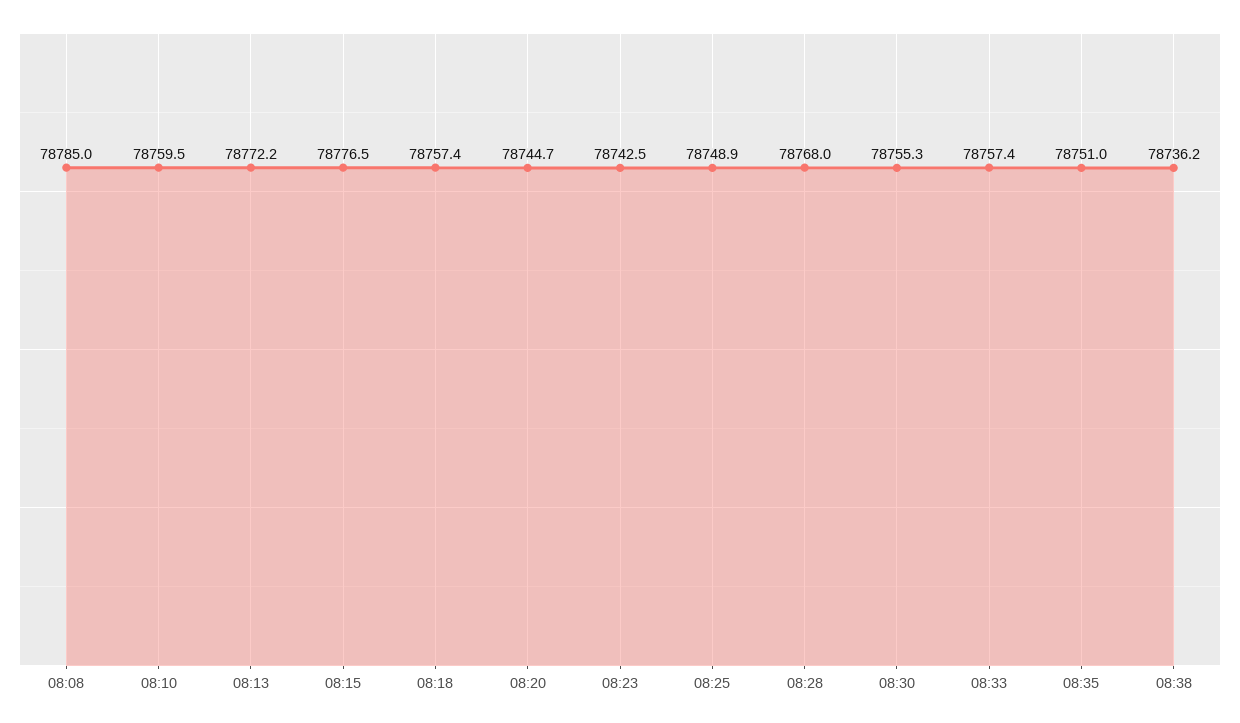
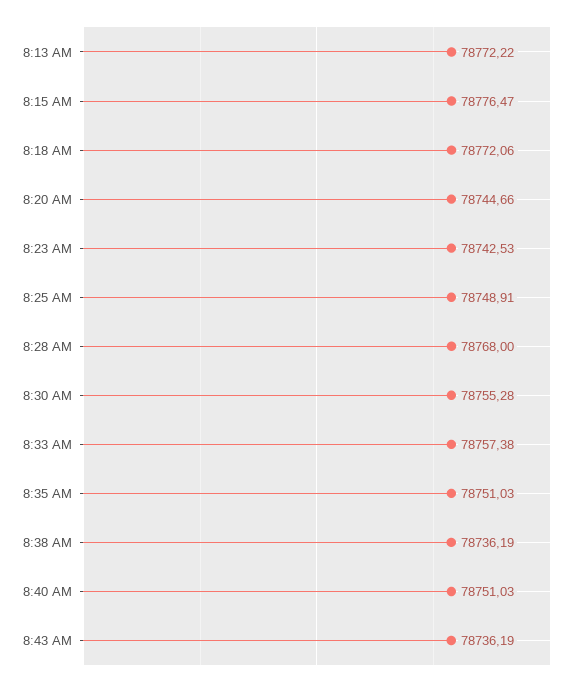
08:08: 78785 -> none
08:10: 78759.5 -> none
08:18: 78757.4 -> 78772.06
8:40 AM: none -> 78751.03
8:43 AM: none -> 78736.19

